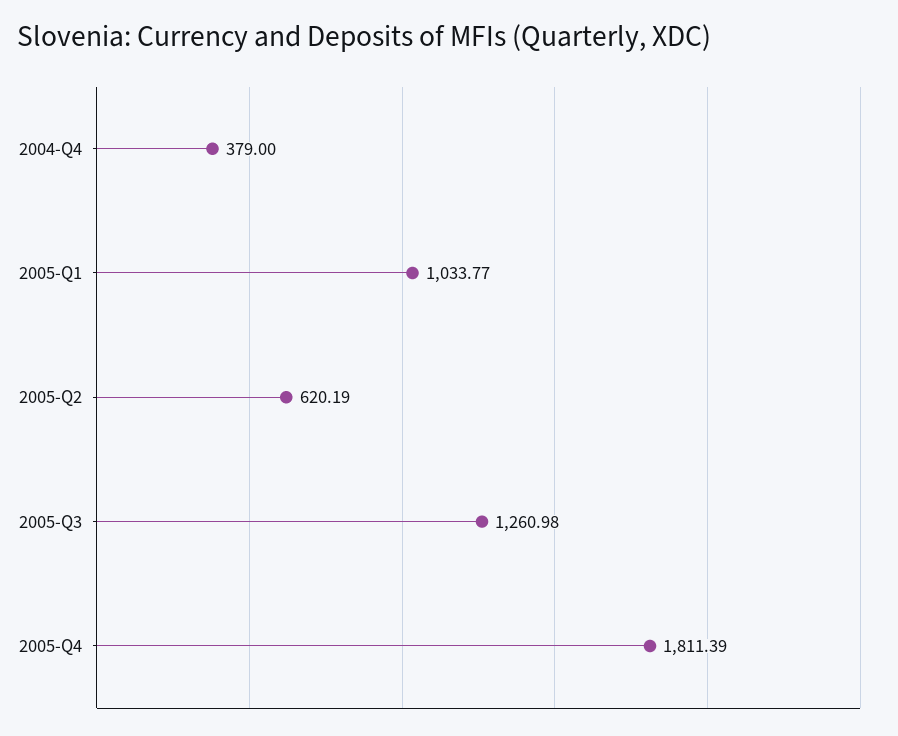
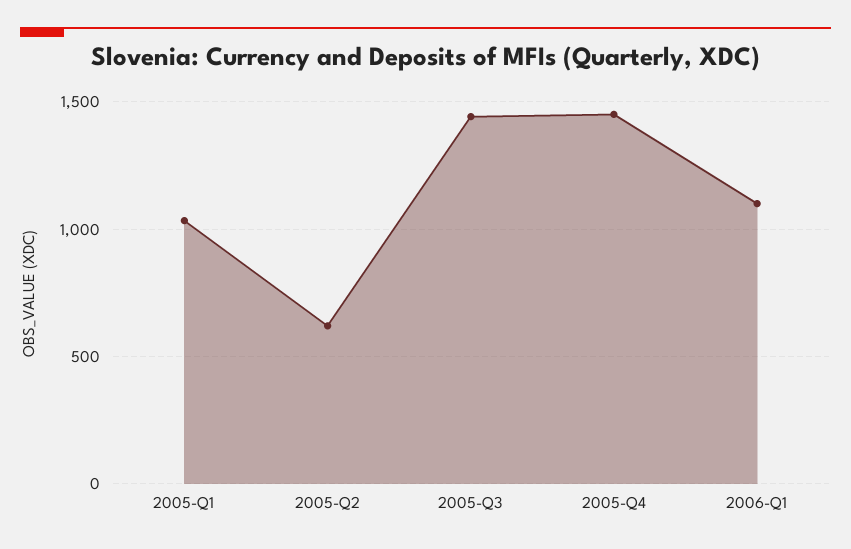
2004-Q4: 379 -> none
2005-Q3: 1260.98 -> 1450
2005-Q4: 1811.39 -> 1450
2006-Q1: none -> 1100

